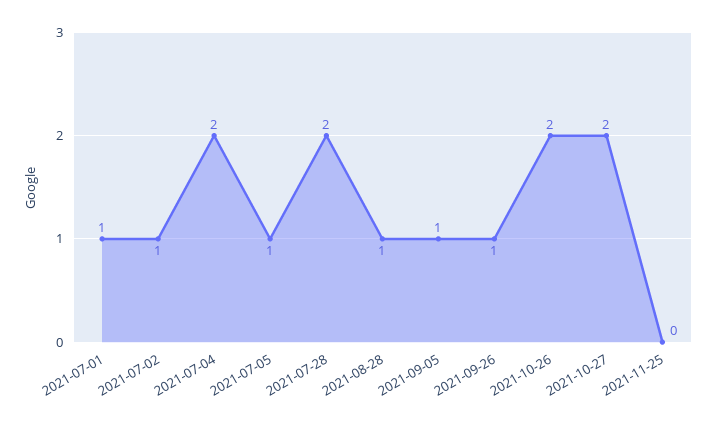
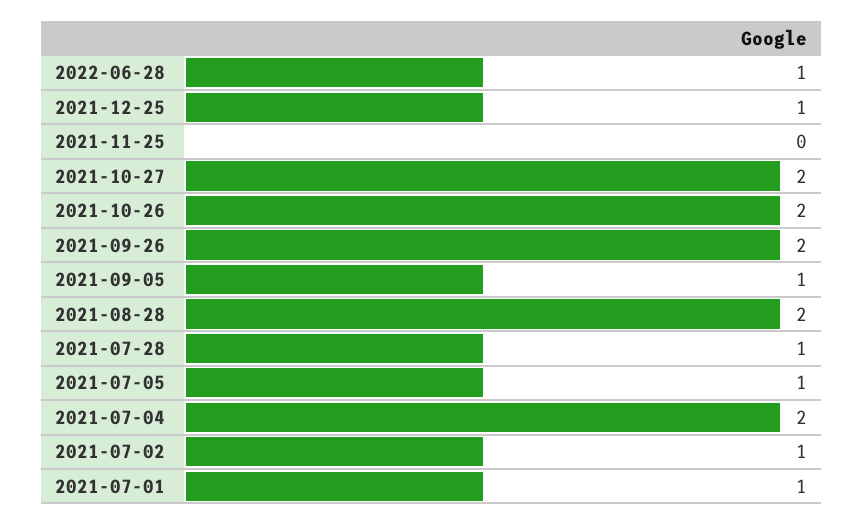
2021-07-28: 2 -> 1
2021-08-28: 1 -> 2
2021-09-26: 1 -> 2
2022-06-28: none -> 1
2021-12-25: none -> 1

